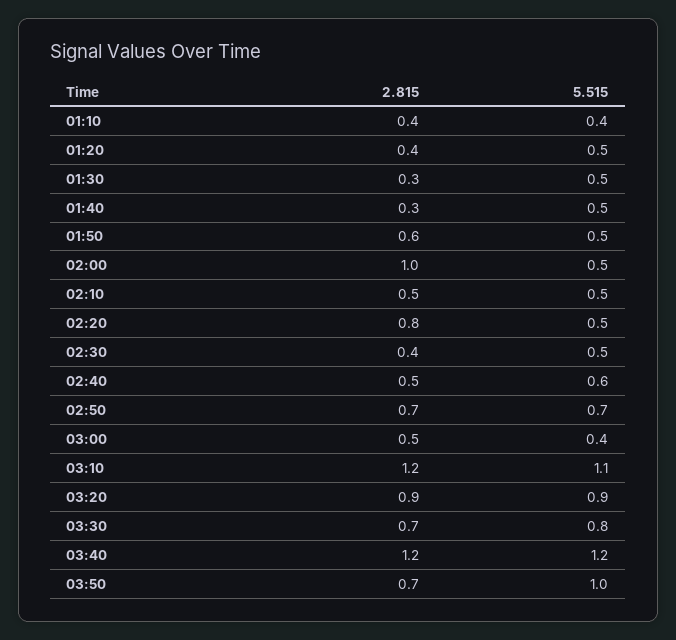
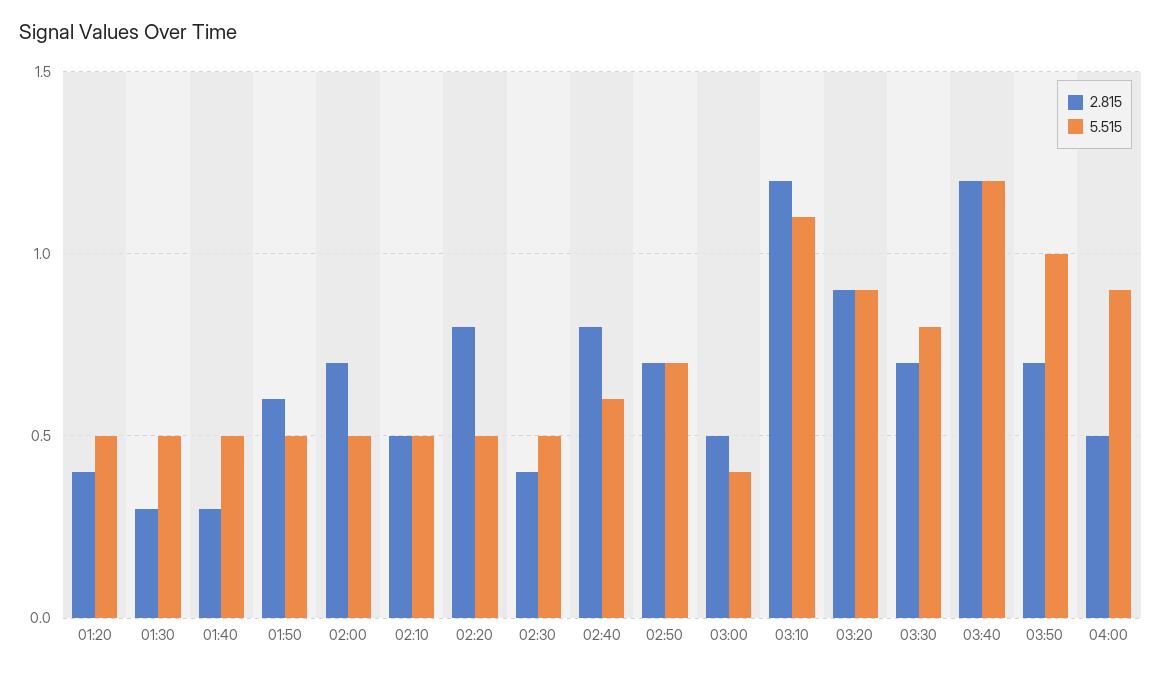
2.815, 01:10: 0.4 -> none
5.515, 01:10: 0.4 -> none
2.815, 02:00: 1 -> 0.7
2.815, 02:40: 0.5 -> 0.8
2.815, 04:00: none -> 0.5
5.515, 04:00: none -> 0.9

